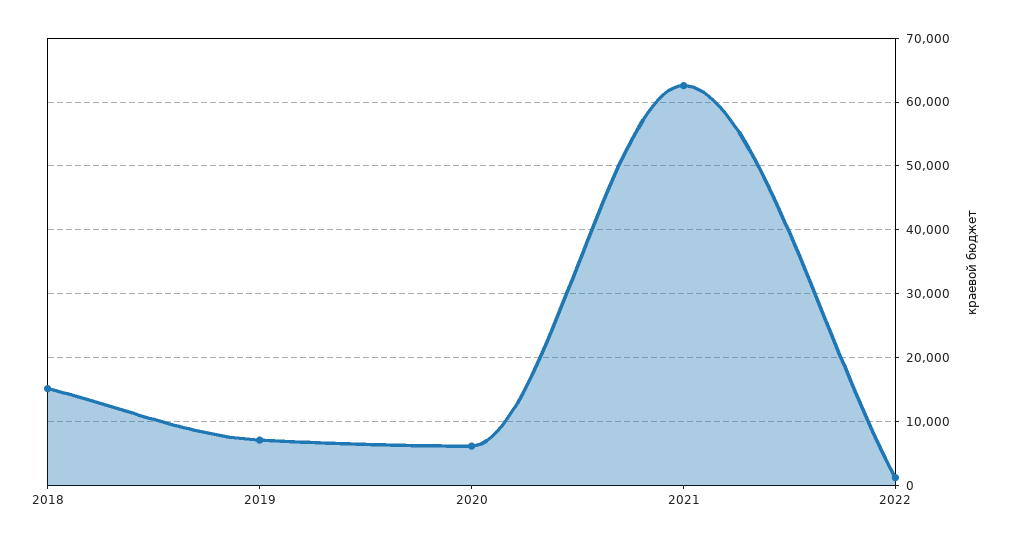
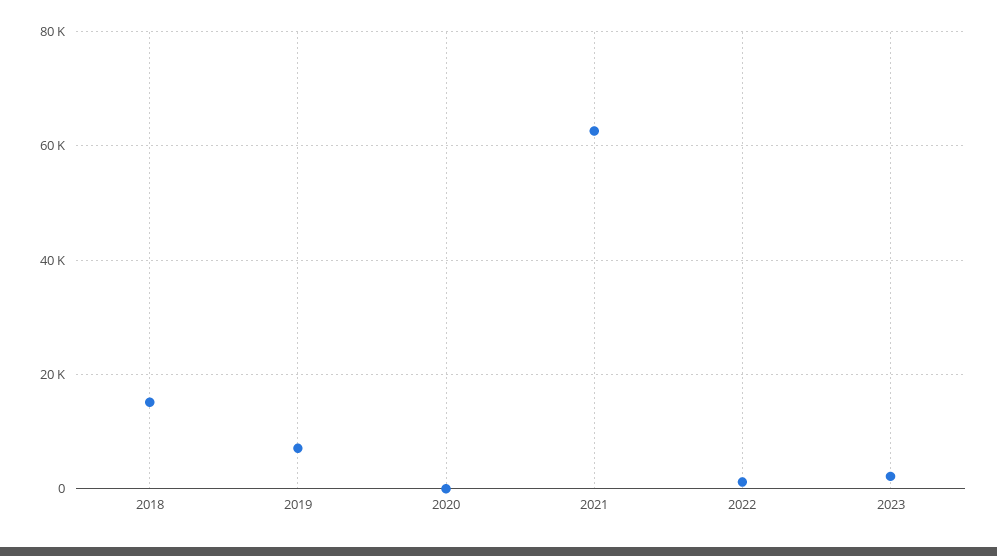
2020: 6000 -> 0
2023: none -> 2000

